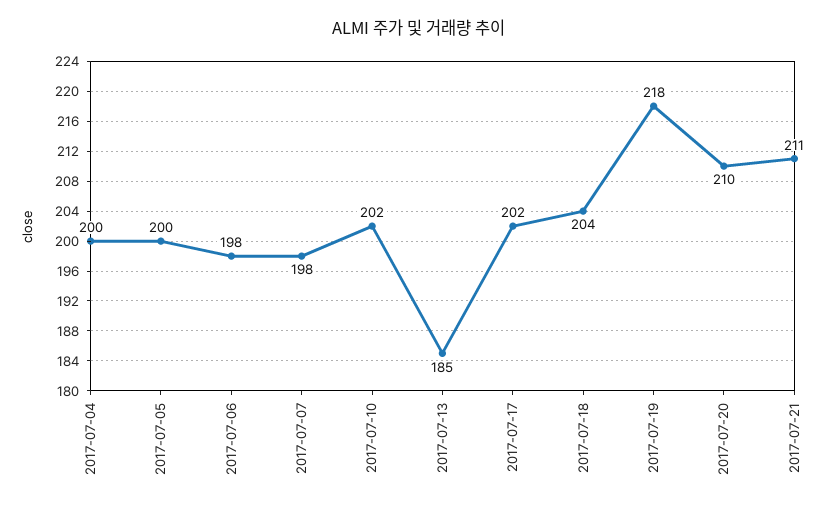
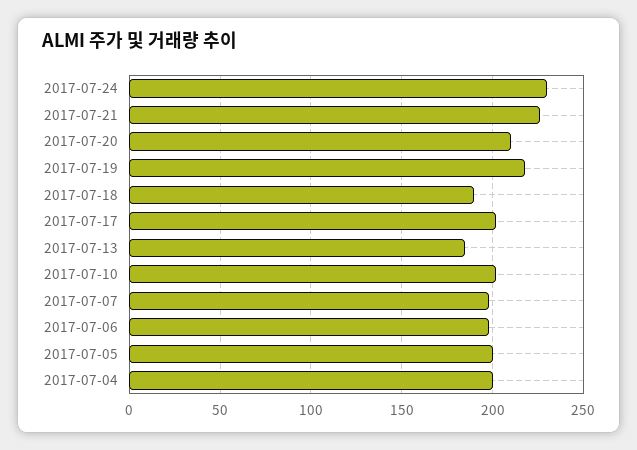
2017-07-18: 204 -> 190
2017-07-21: 211 -> 225
2017-07-24: none -> 230

